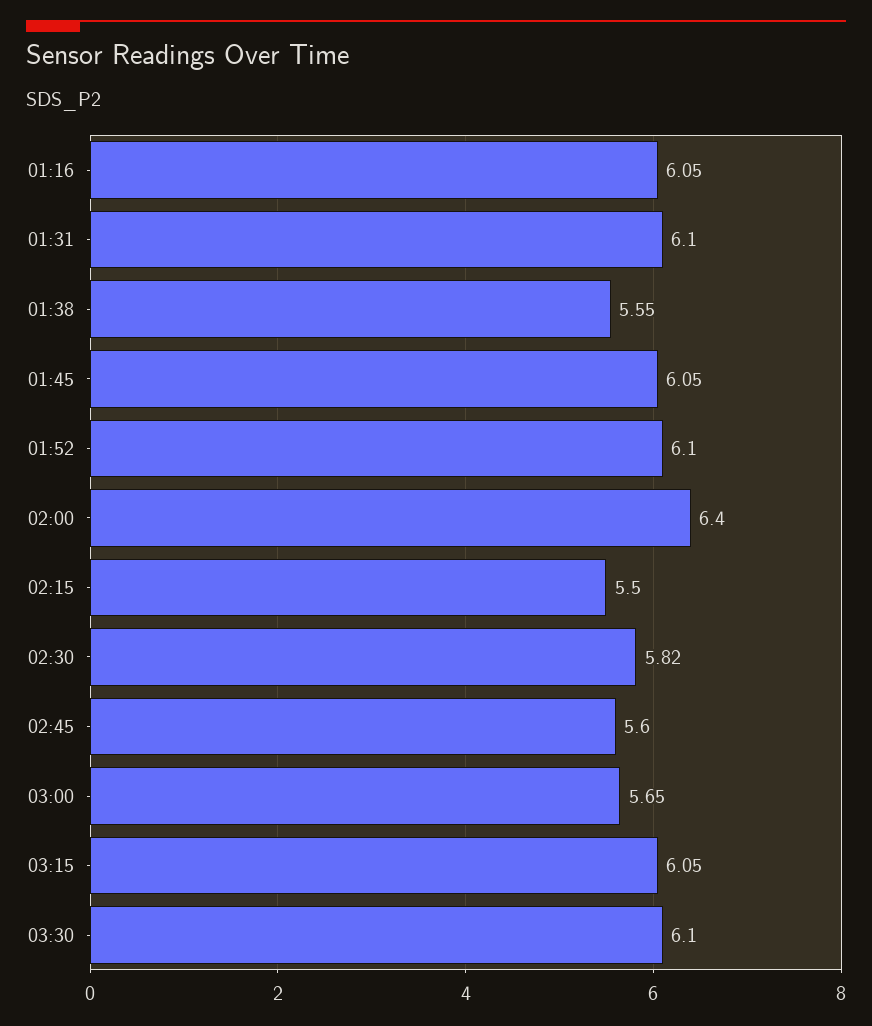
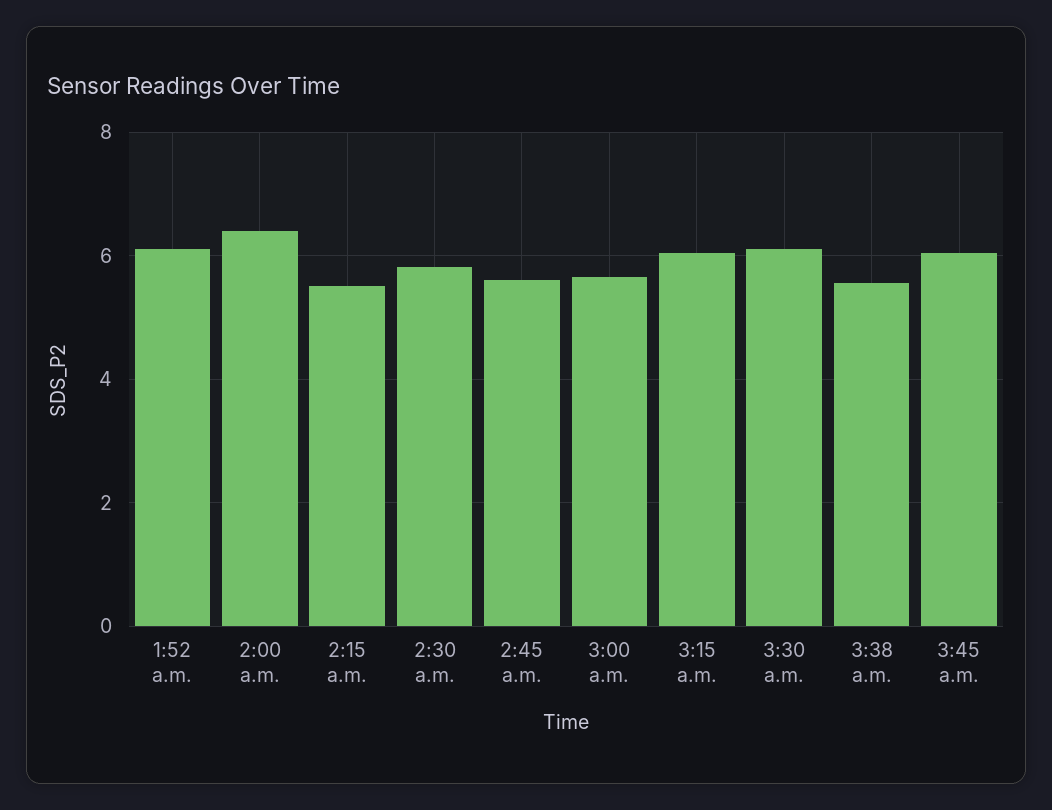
01:16: 6.05 -> none
01:31: 6.1 -> none
01:38: 5.55 -> none
01:45: 6.05 -> none
3:38 a.m.: none -> 5.6
3:45 a.m.: none -> 6

